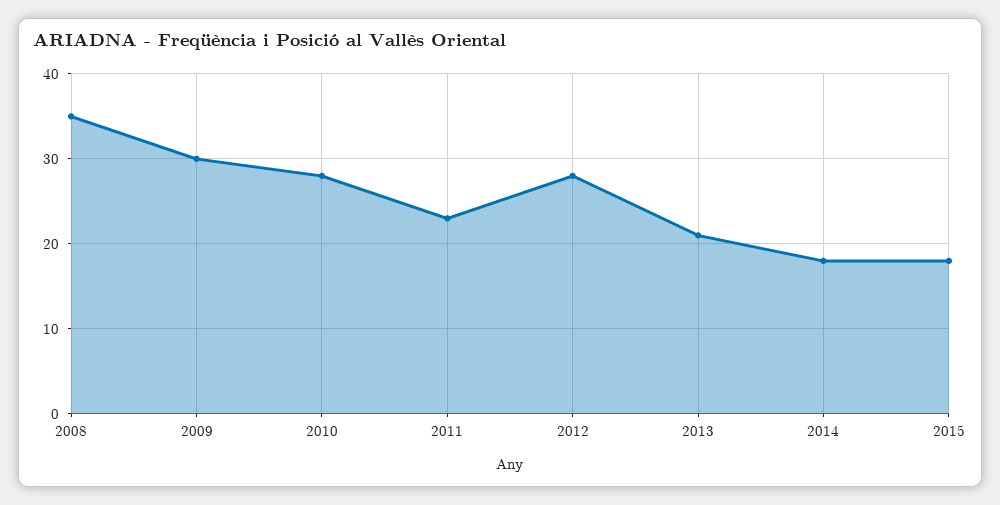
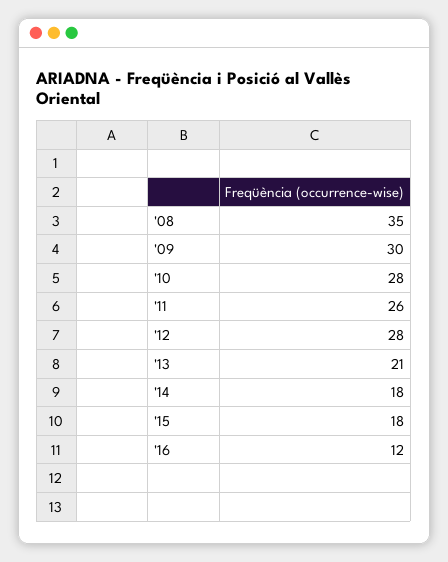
2011: 23 -> 26
'16: none -> 12

